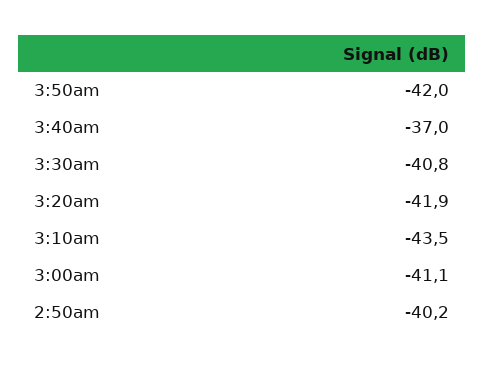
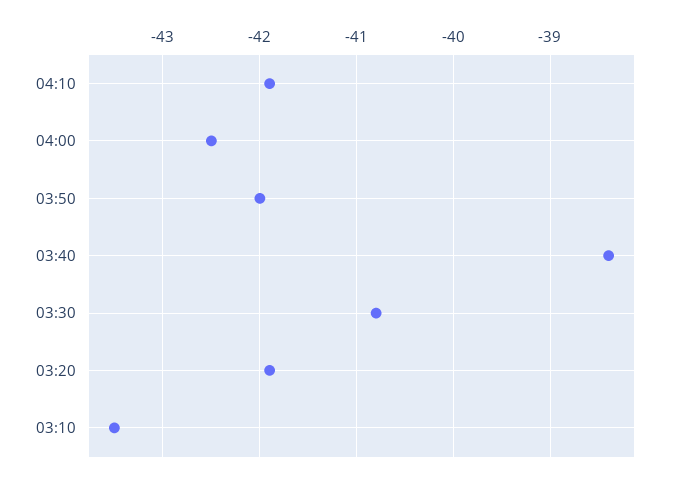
3:40am: -37 -> -38.4
3:00am: -41.1 -> none
2:50am: -40.2 -> none
04:10: none -> -41.9
04:00: none -> -42.5

